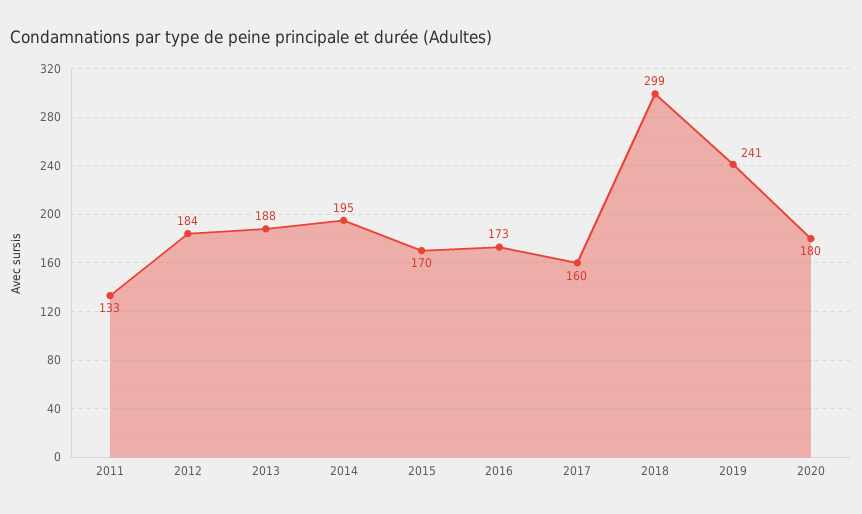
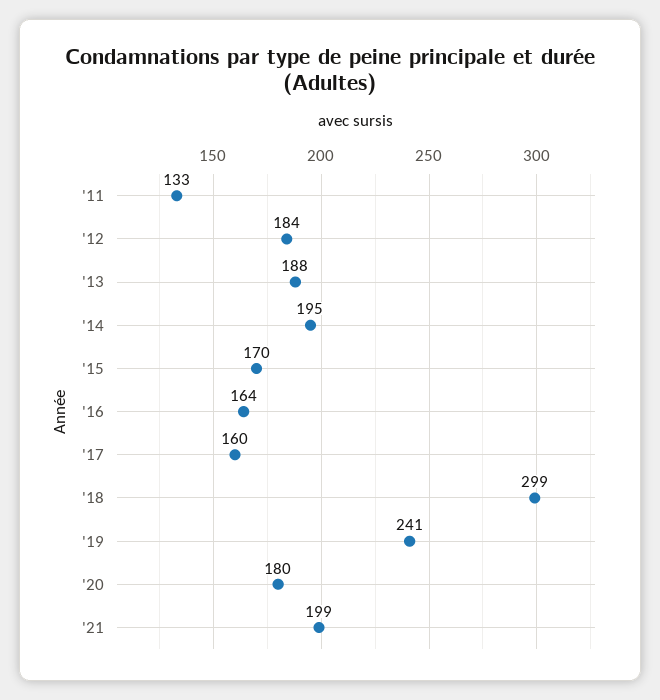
2016: 173 -> 164
'21: none -> 199

